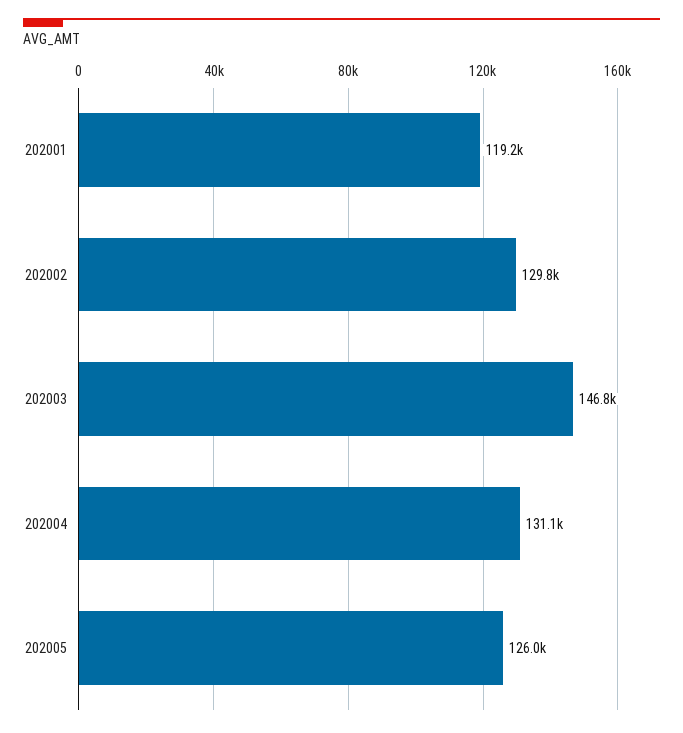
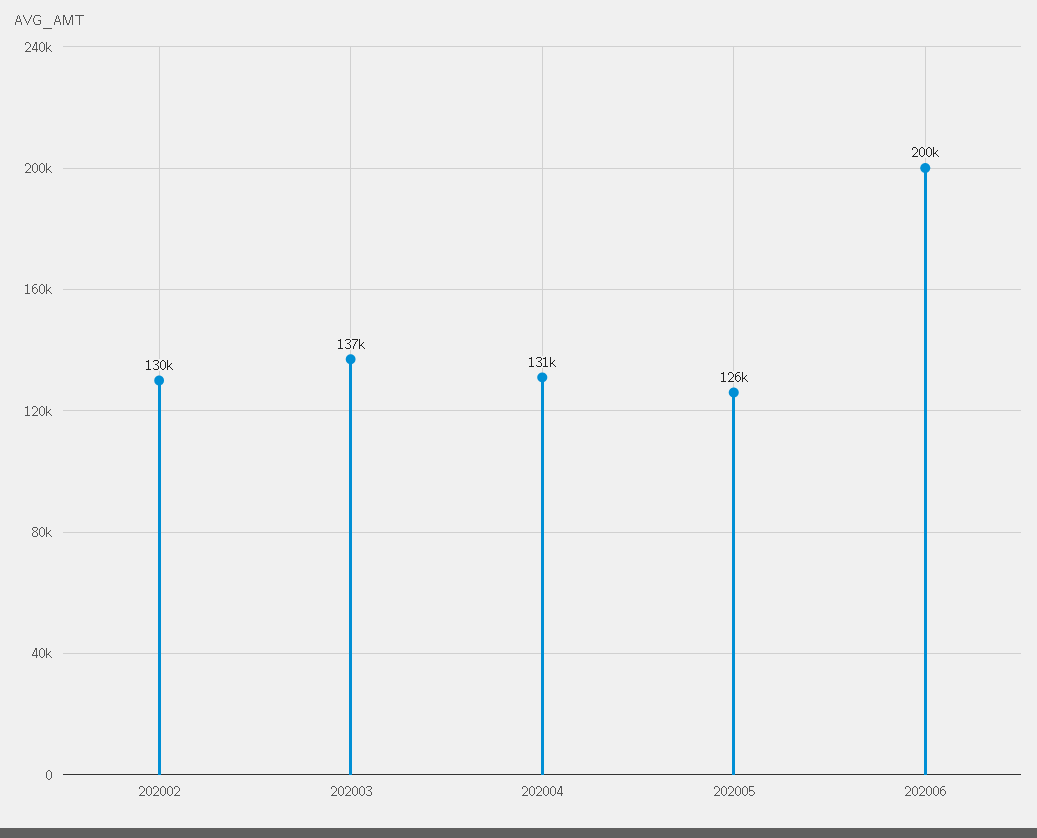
202001: 119200 -> none
202003: 146800 -> 137000
202006: none -> 200000

